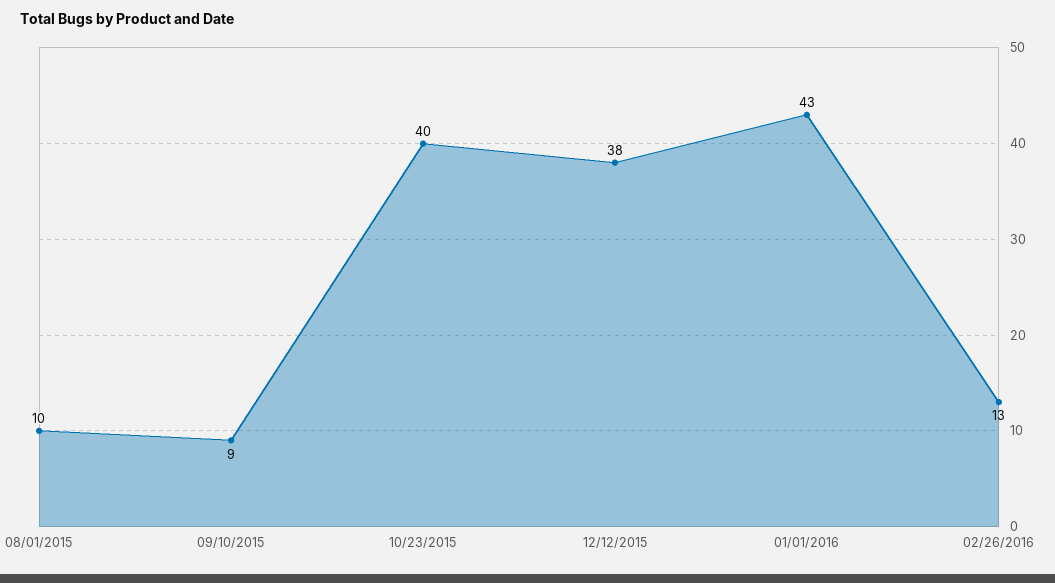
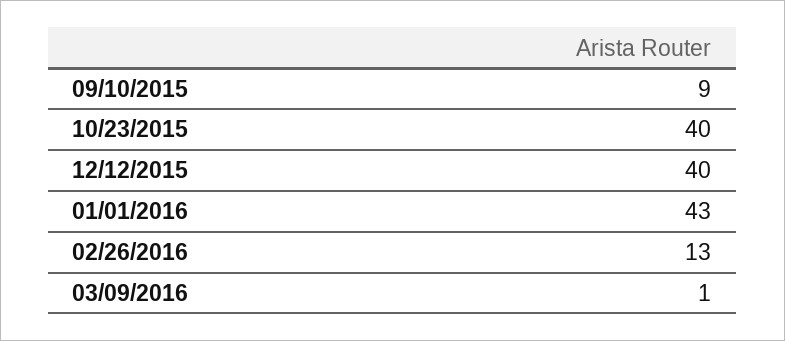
08/01/2015: 10 -> none
12/12/2015: 38 -> 40
03/09/2016: none -> 1

